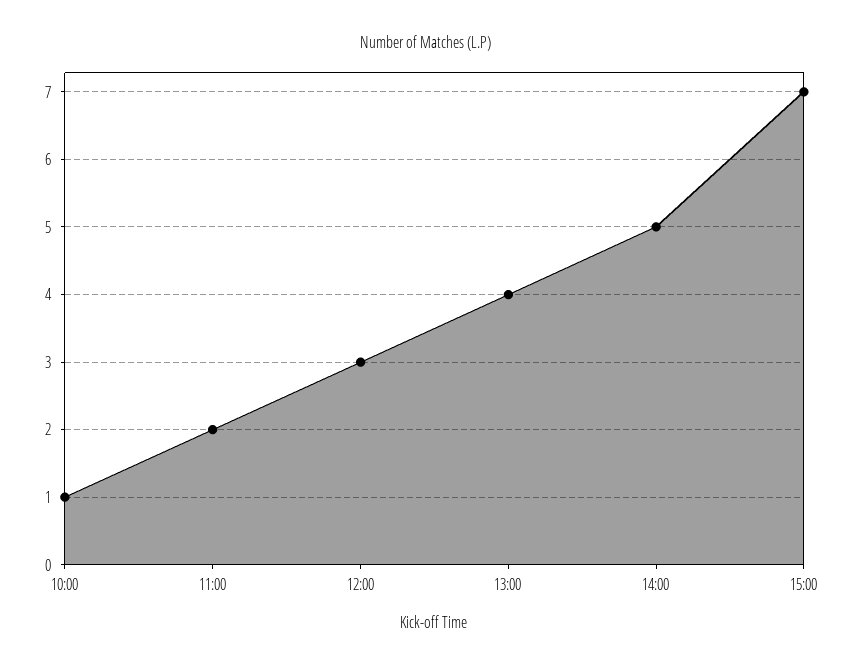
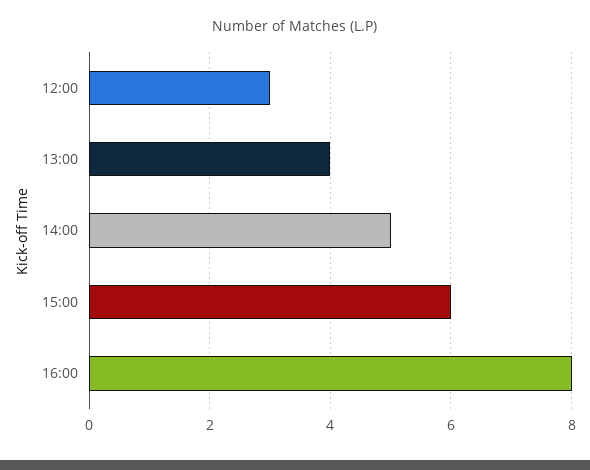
10:00: 1 -> none
11:00: 2 -> none
15:00: 7 -> 6
16:00: none -> 8

